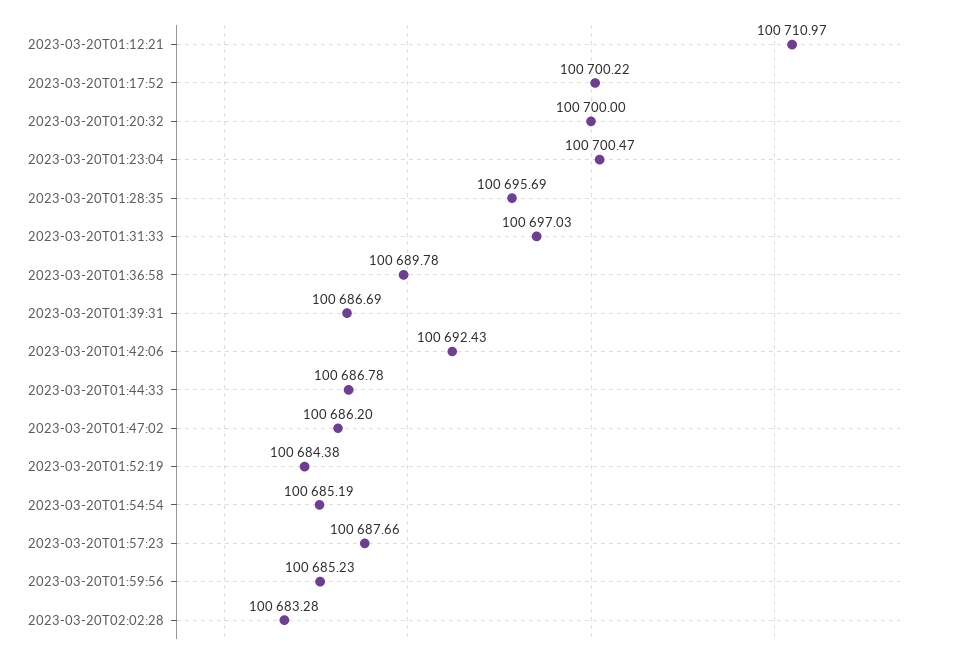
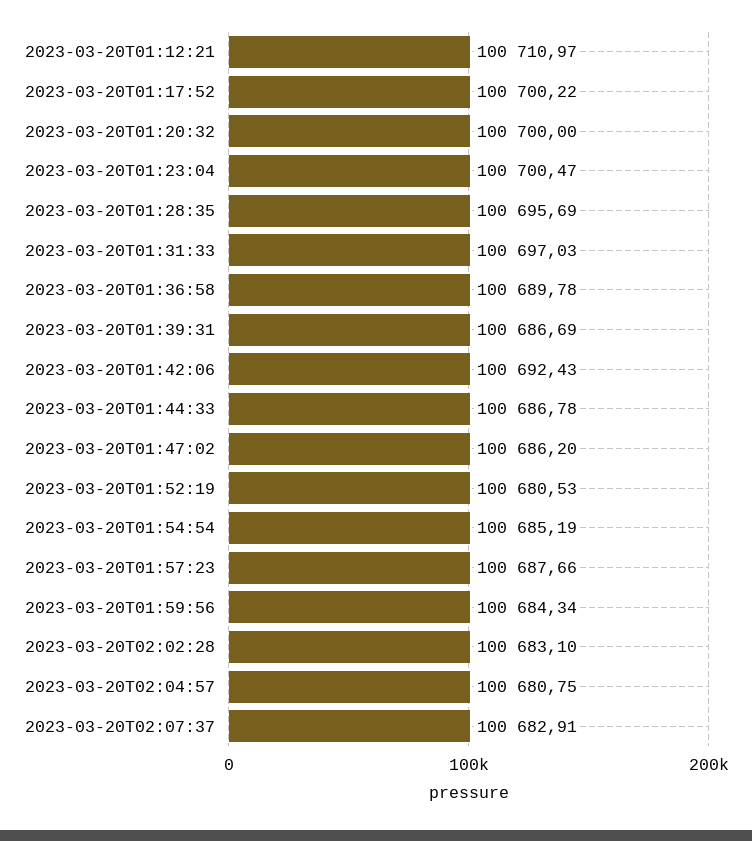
2023-03-20T01:52:19: 100684.38 -> 100680.53
2023-03-20T01:59:56: 100685.23 -> 100684.34
2023-03-20T02:02:28: 100683.28 -> 100683.1
2023-03-20T02:04:57: none -> 100680.75
2023-03-20T02:07:37: none -> 100682.91

